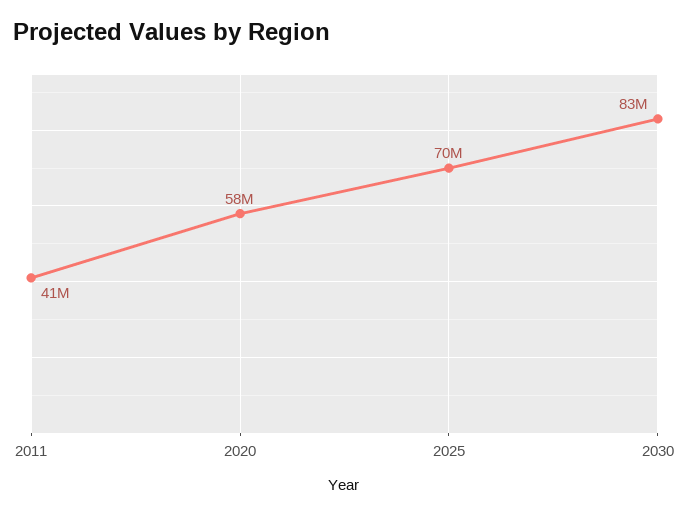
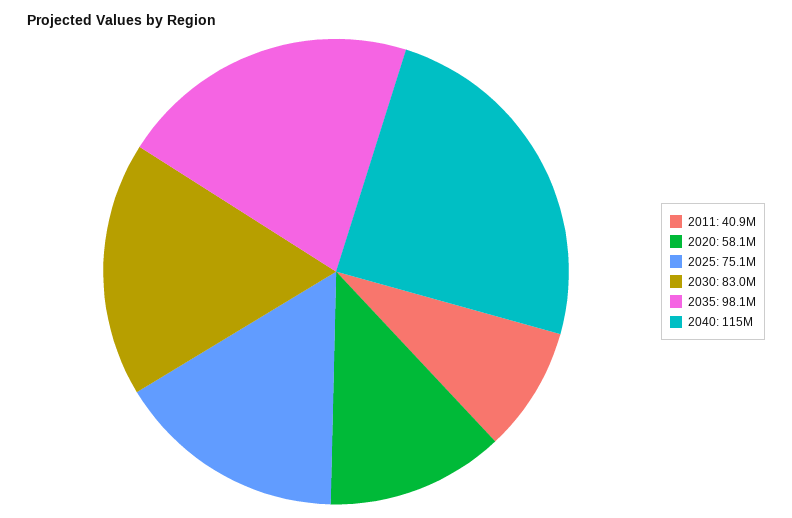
2025: 70000000 -> 75100000
2035: none -> 98100000
2040: none -> 115000000

